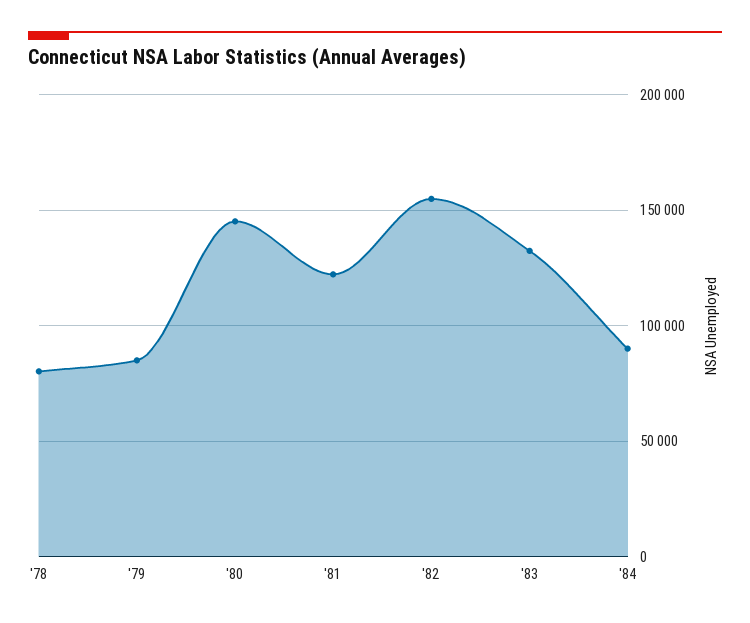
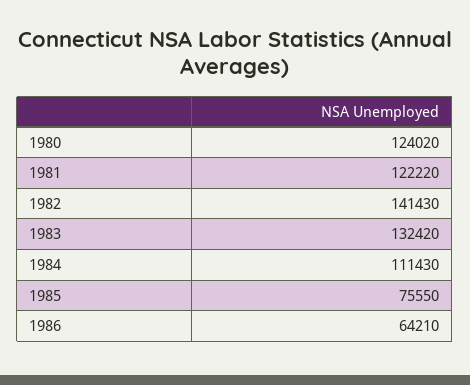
'78: 80000 -> none
'79: 85000 -> none
'80: 145000 -> 124020
'82: 155000 -> 141430
'84: 90000 -> 111430
1985: none -> 75550
1986: none -> 64210

